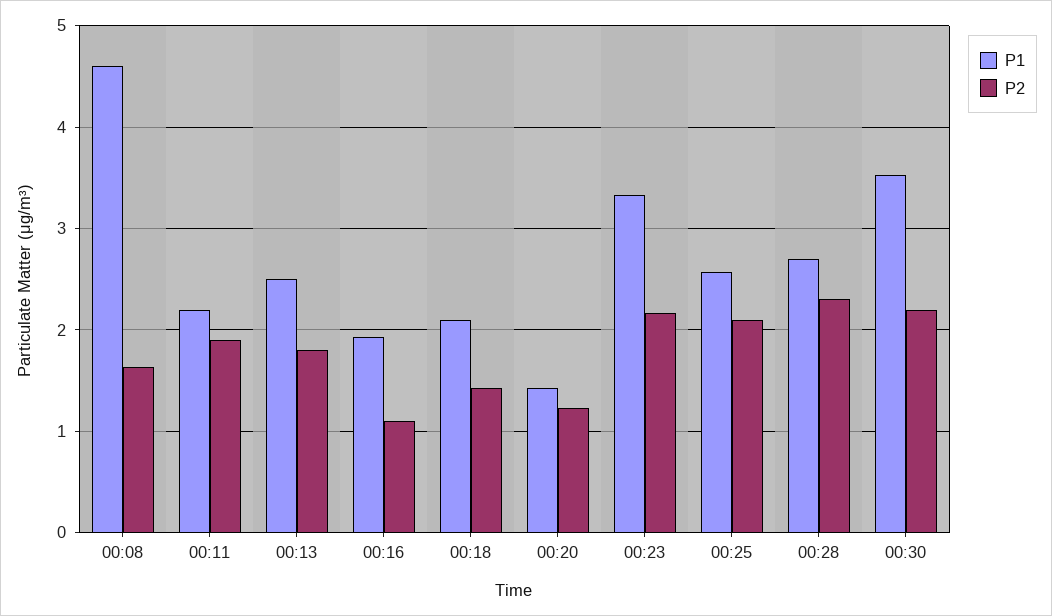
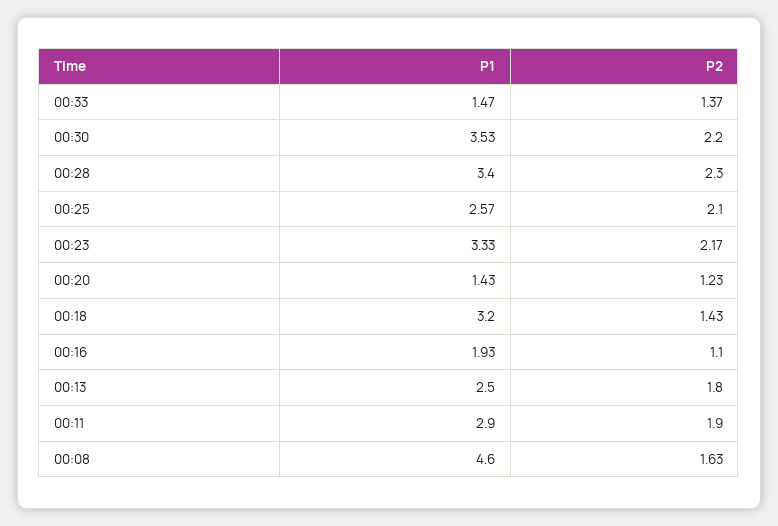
P1, 00:11: 2.2 -> 2.9
P1, 00:18: 2.1 -> 3.2
P1, 00:28: 2.7 -> 3.4
P1, 00:33: none -> 1.47
P2, 00:33: none -> 1.37

